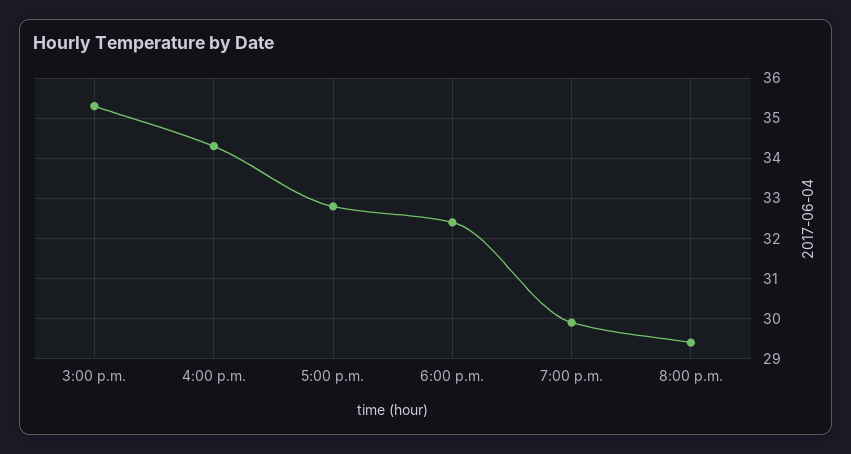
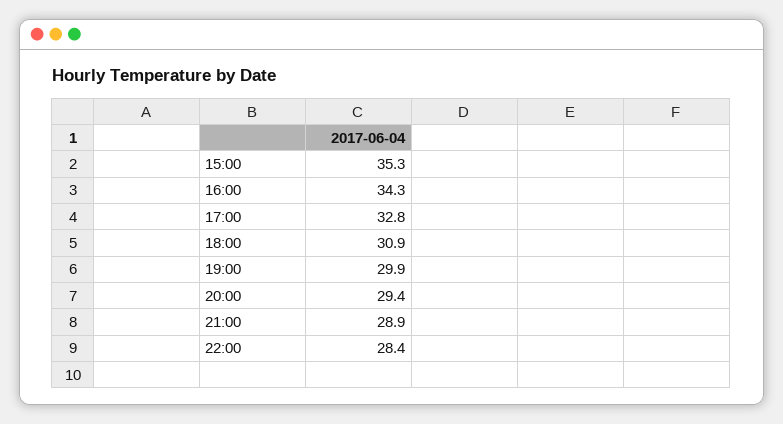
6:00 p.m.: 32.5 -> 30.9
21:00: none -> 28.9
22:00: none -> 28.4

